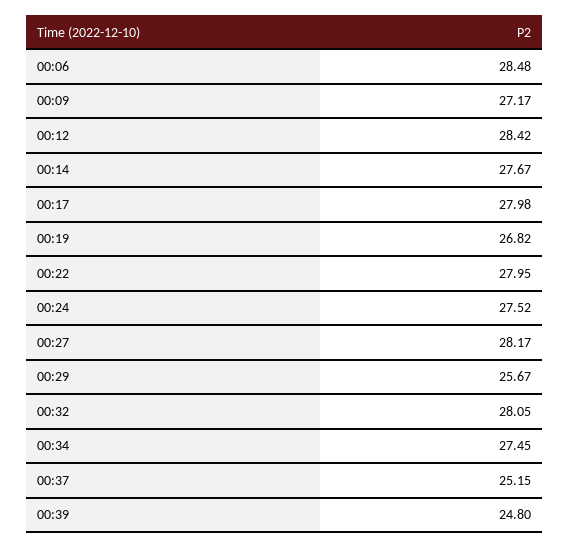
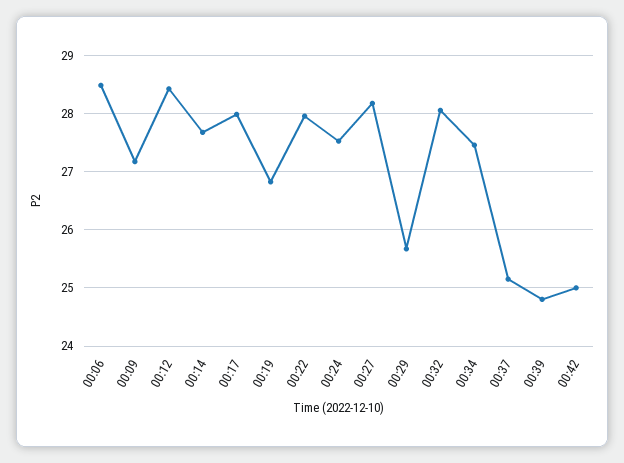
00:42: none -> 25

